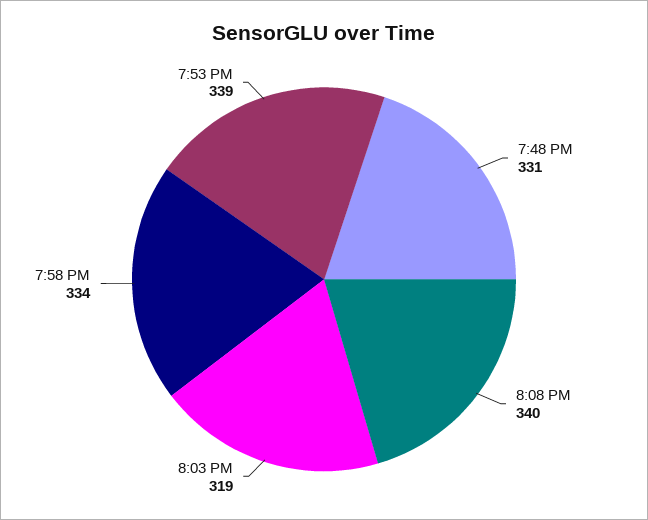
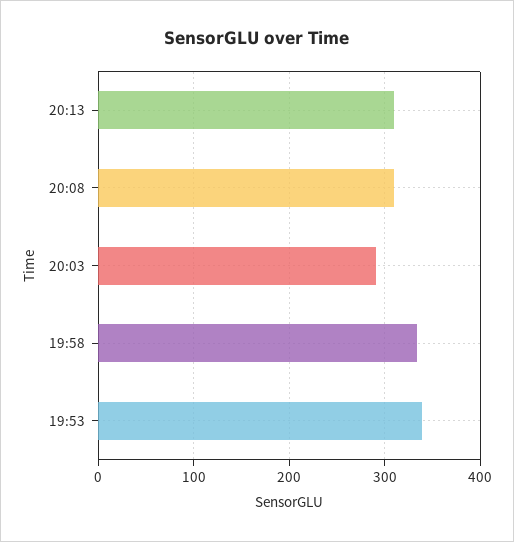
7:48 PM: 331 -> none
8:08 PM: 340 -> 310
8:03 PM: 319 -> 290
20:13: none -> 310

